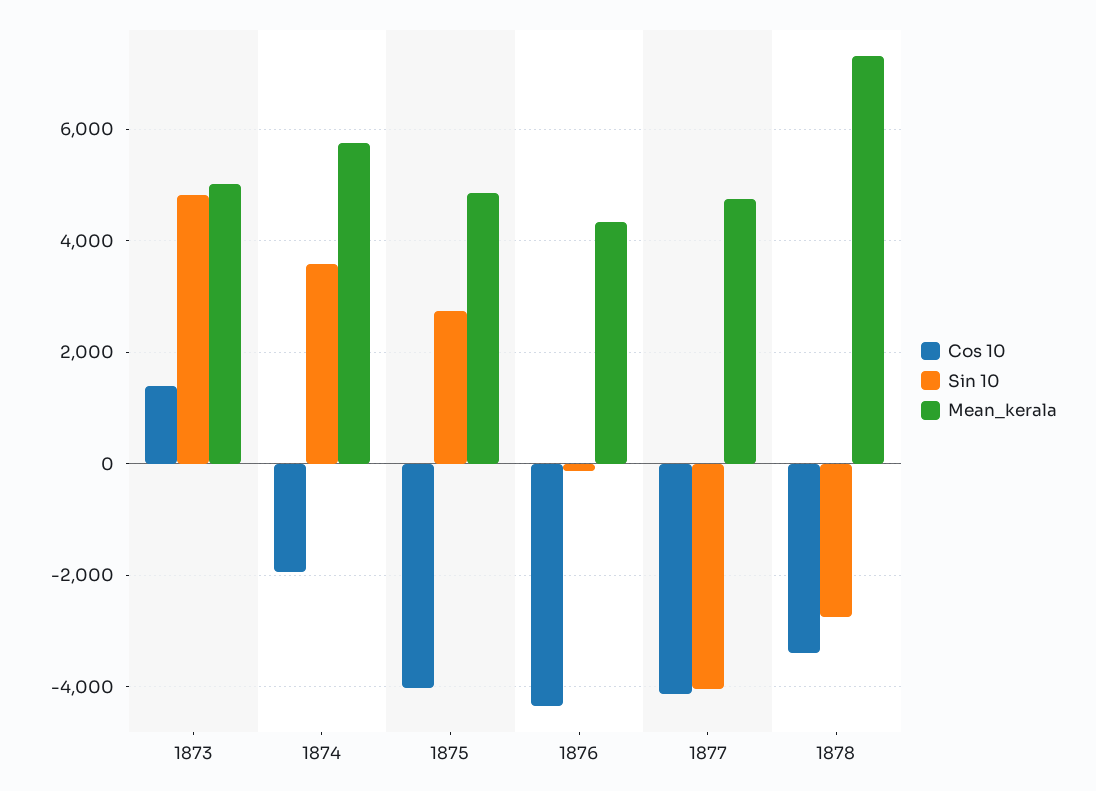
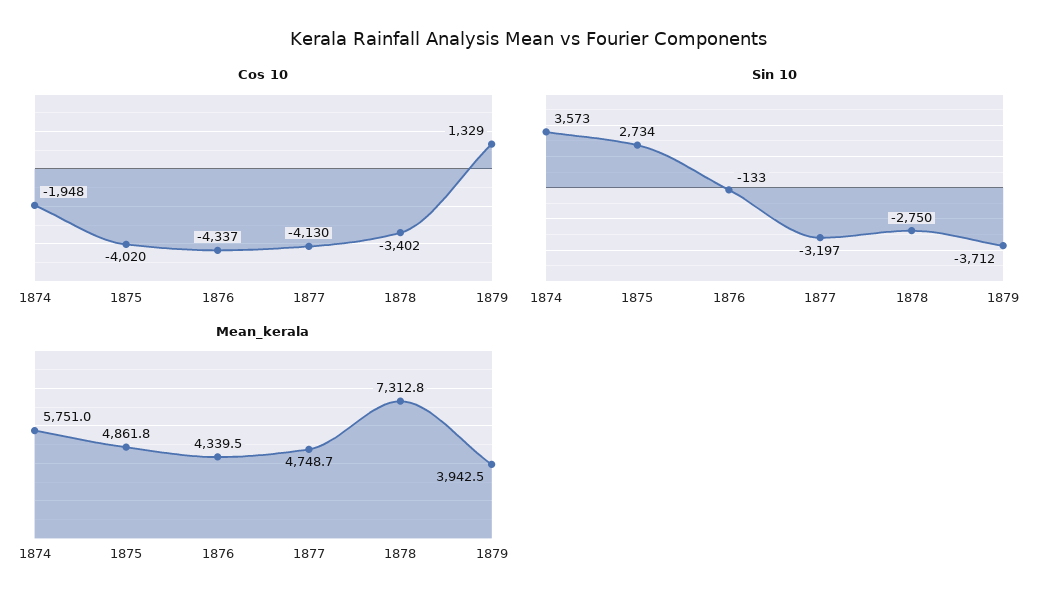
Cos 10, 1873: 1400 -> none
Sin 10, 1873: 4800 -> none
Mean_kerala, 1873: 5000 -> none
Sin 10, 1877: -4000 -> -3197
Cos 10, 1879: none -> 1329
Sin 10, 1879: none -> -3712
Mean_kerala, 1879: none -> 3942.5

